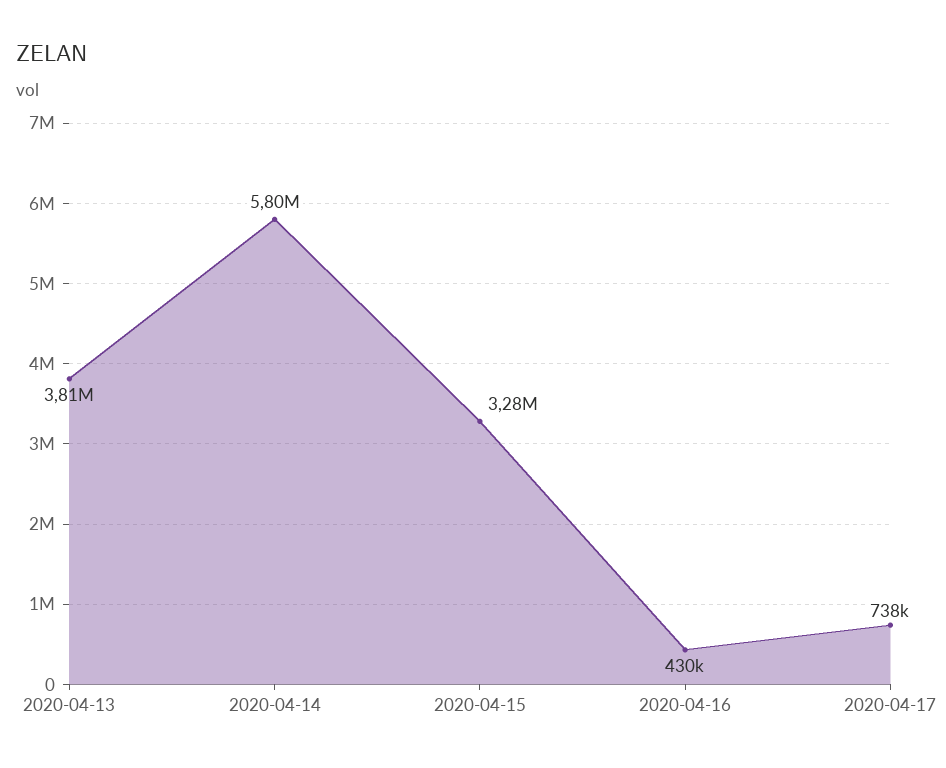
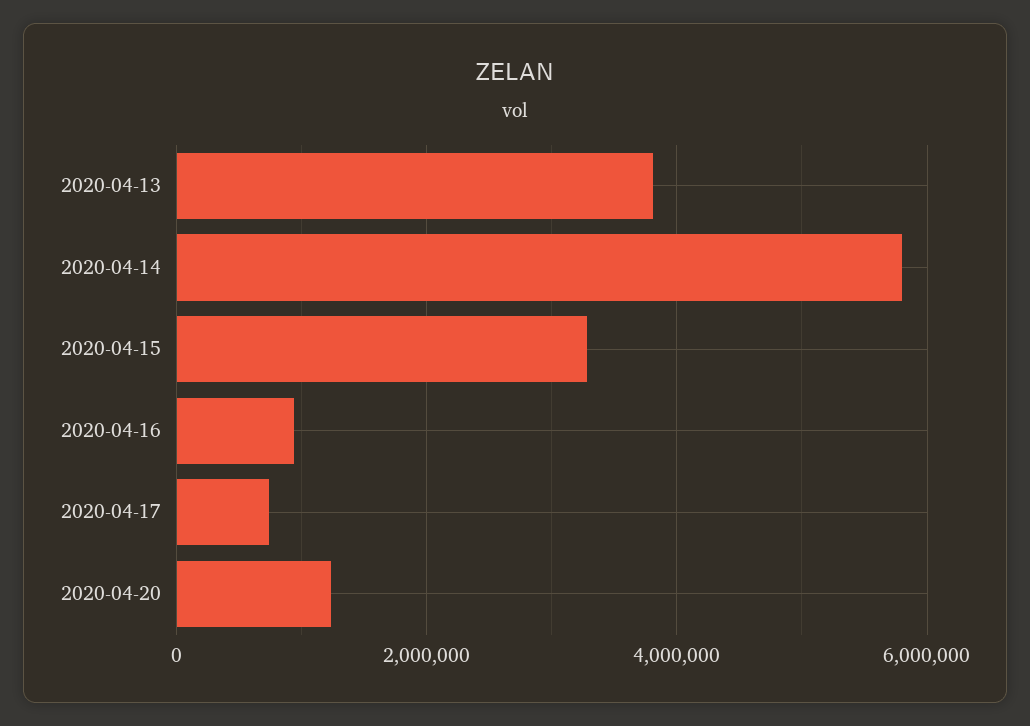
2020-04-16: 430000 -> 1000000
2020-04-20: none -> 1200000

